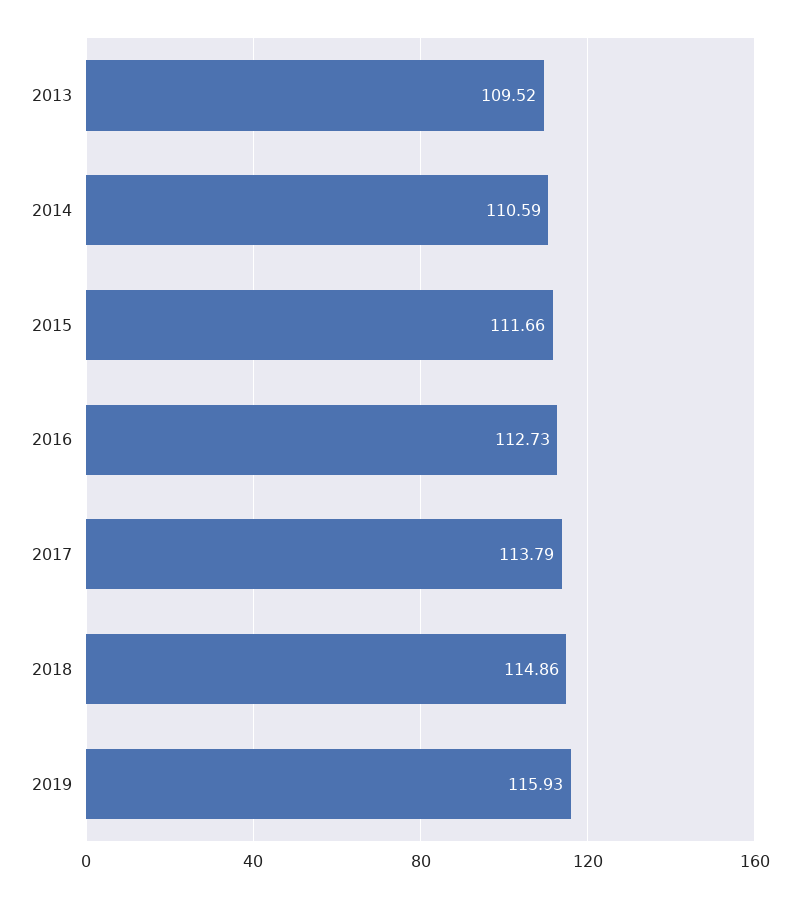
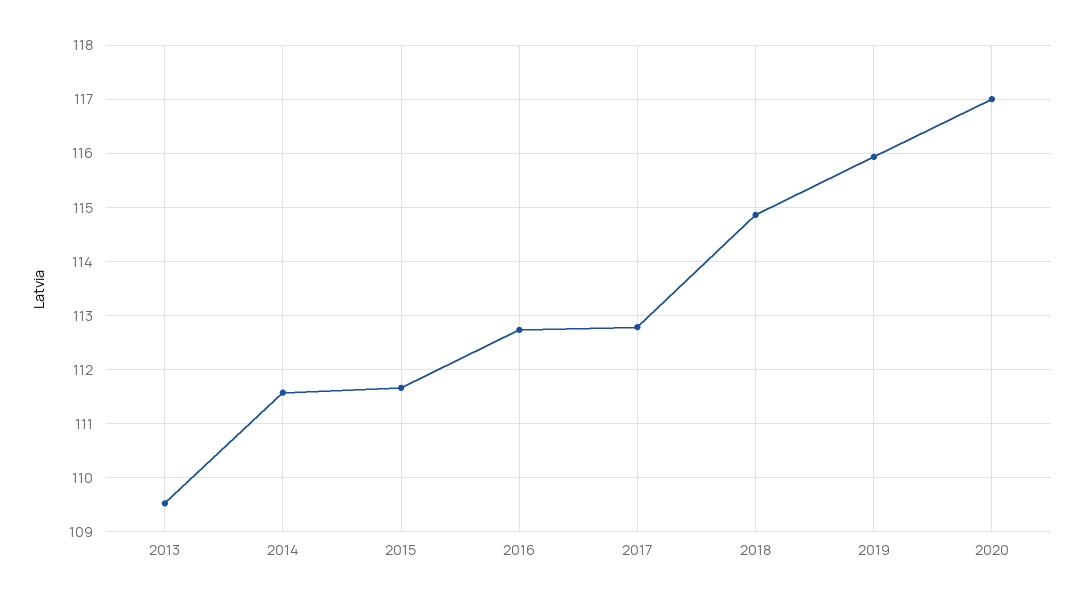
2014: 110.59 -> 111.6
2017: 113.79 -> 112.8
2020: none -> 117

